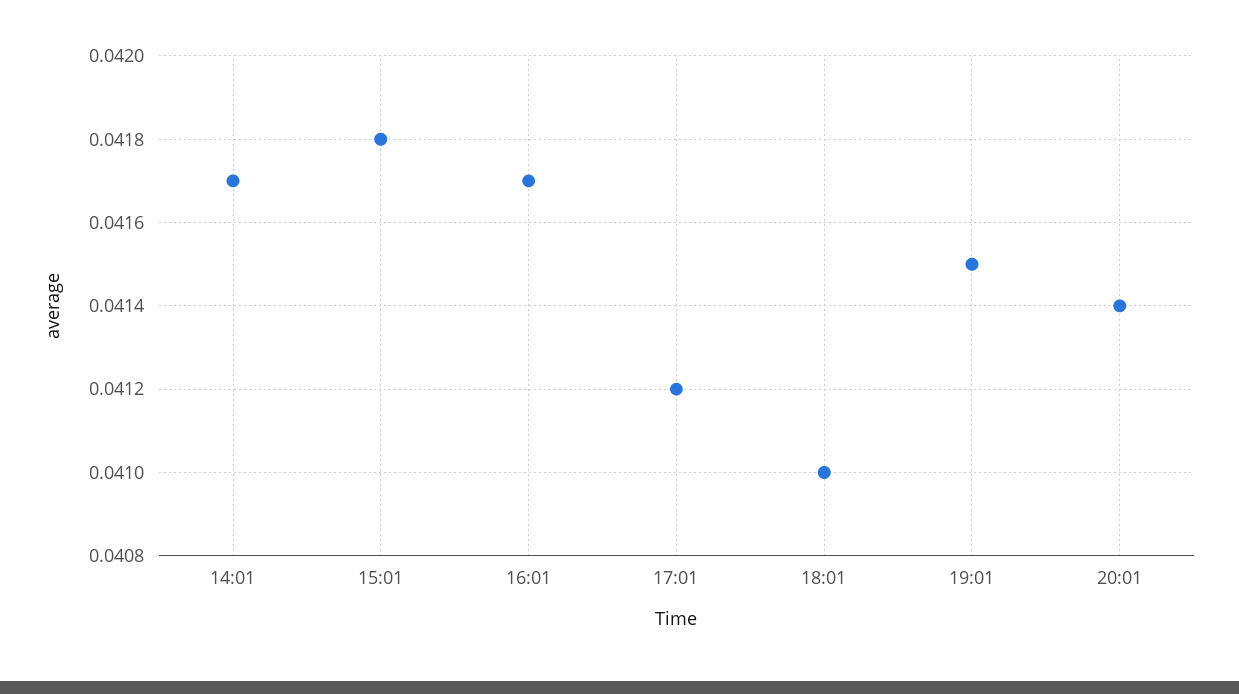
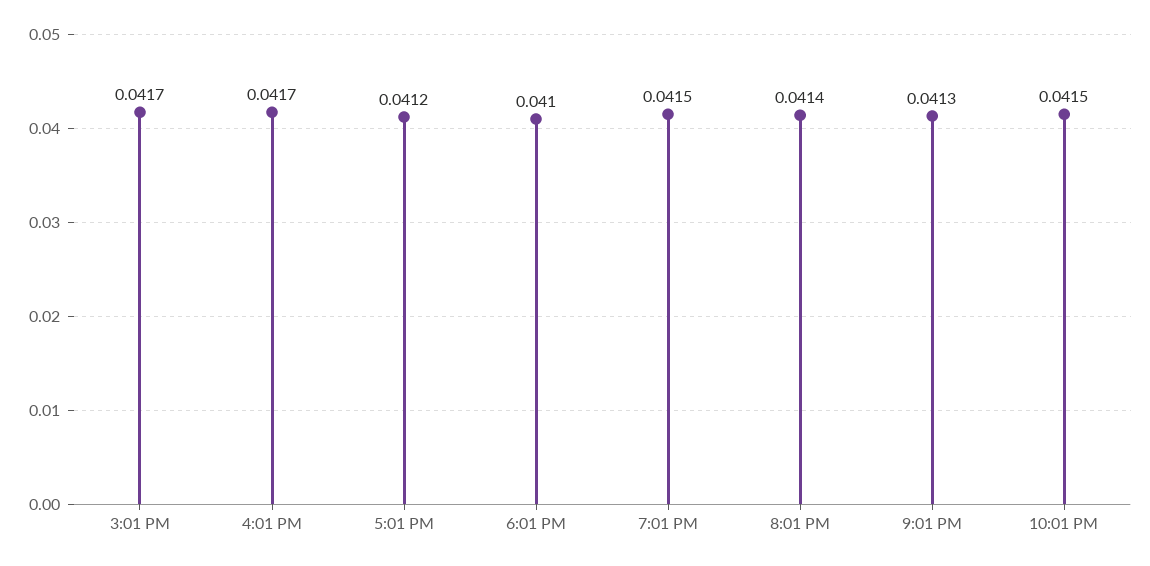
14:01: 0.0417 -> none
15:01: 0.0418 -> 0.0417
9:01 PM: none -> 0.0413
10:01 PM: none -> 0.0415

